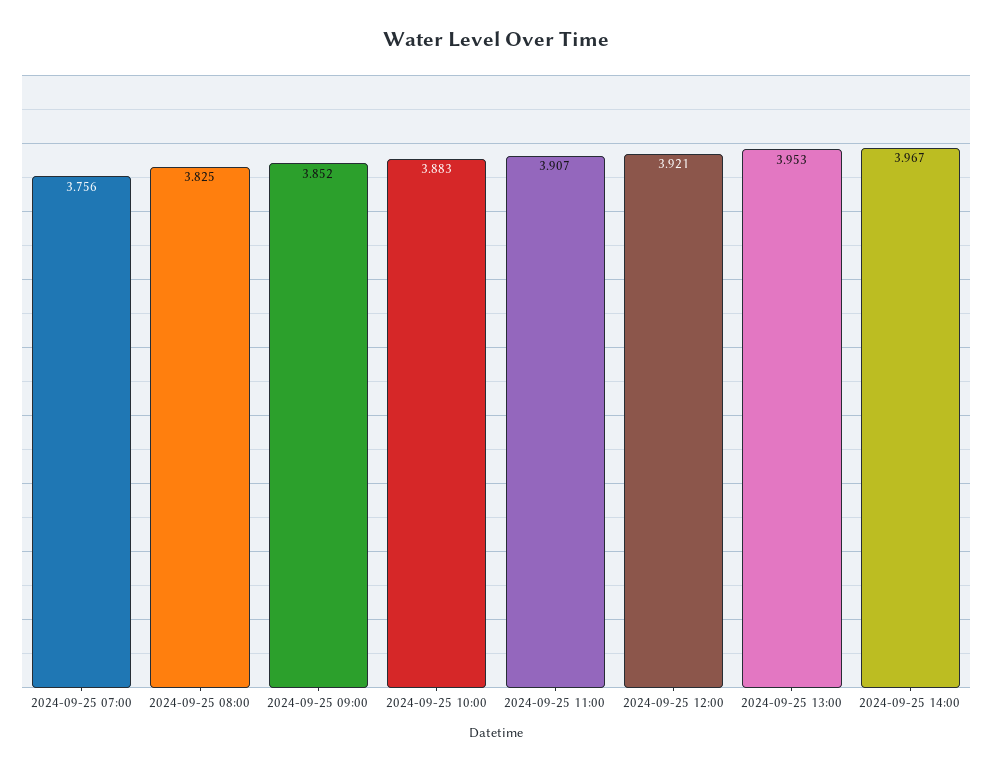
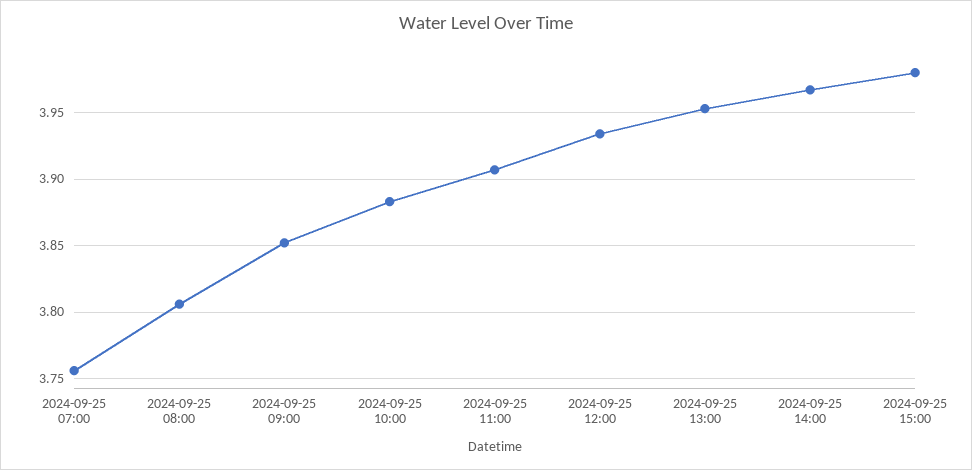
2024-09-25 08:00: 3.825 -> 3.805
2024-09-25 12:00: 3.921 -> 3.935
2024-09-25 15:00: none -> 3.98

